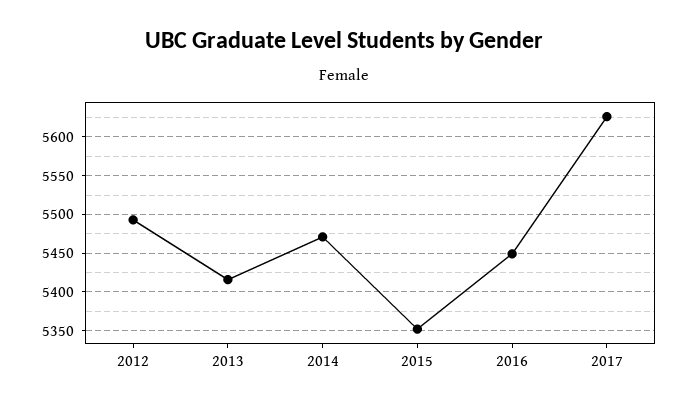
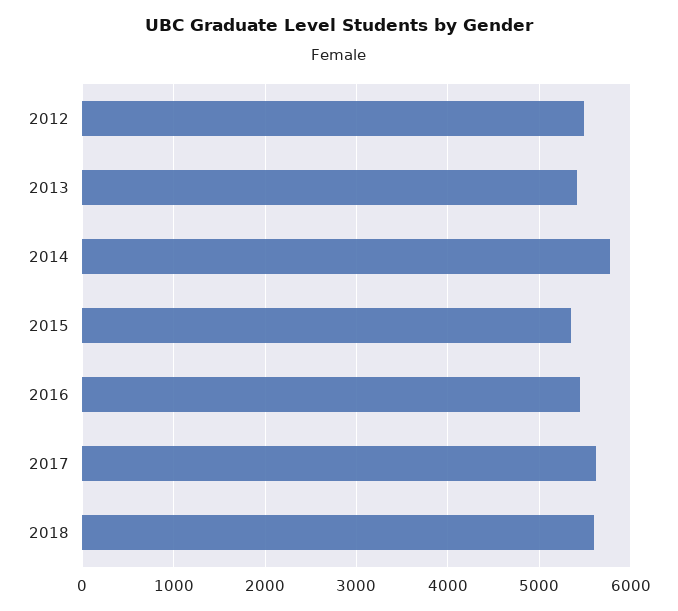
2014: 5470 -> 5800
2018: none -> 5600

